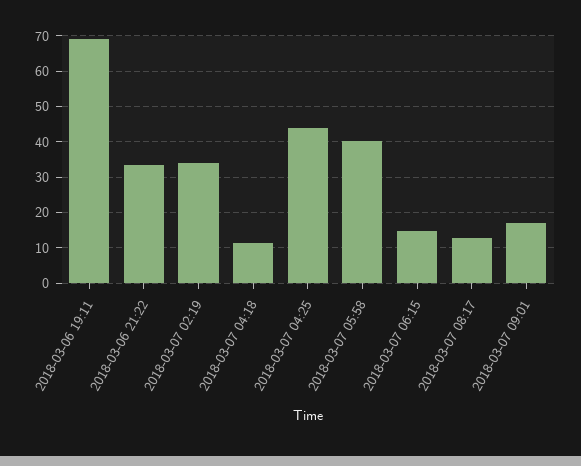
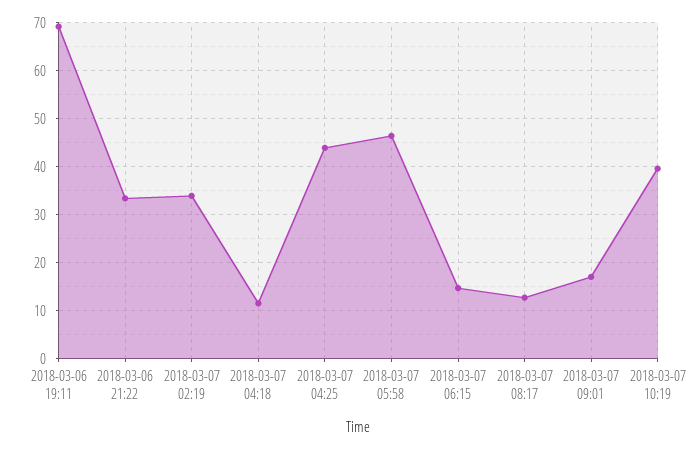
2018-03-07 05:58: 40 -> 46
2018-03-07 10:19: none -> 40

